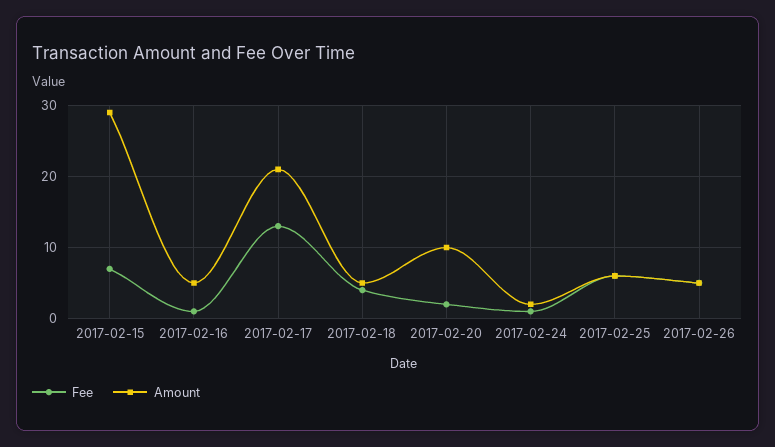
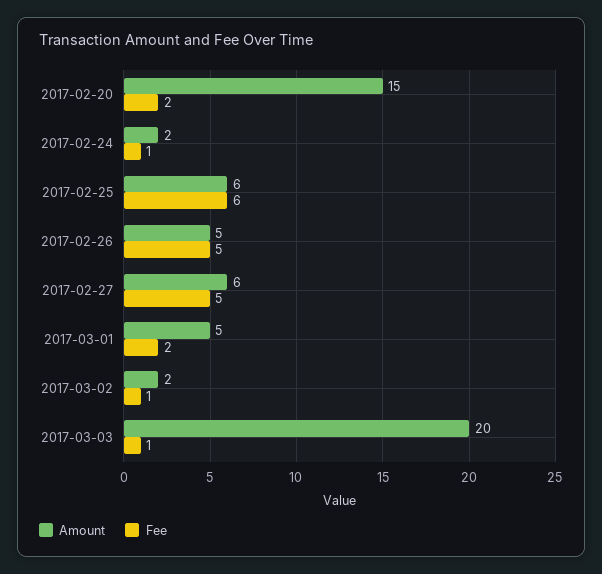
Fee, 2017-02-15: 7 -> none
Amount, 2017-02-15: 29 -> none
Fee, 2017-02-16: 1 -> none
Amount, 2017-02-16: 5 -> none
Fee, 2017-02-17: 13 -> none
Amount, 2017-02-17: 21 -> none
Fee, 2017-02-18: 4 -> none
Amount, 2017-02-18: 5 -> none
Amount, 2017-02-20: 10 -> 15
Amount, 2017-02-27: none -> 6
Fee, 2017-02-27: none -> 5
Amount, 2017-03-01: none -> 5
Fee, 2017-03-01: none -> 2
Amount, 2017-03-02: none -> 2
Fee, 2017-03-02: none -> 1
Amount, 2017-03-03: none -> 20
Fee, 2017-03-03: none -> 1

